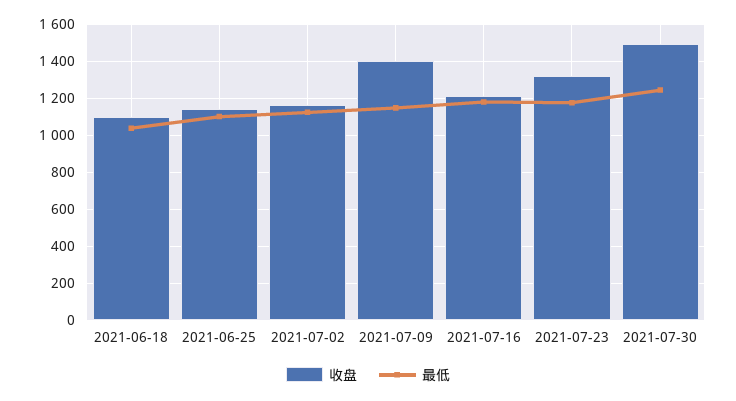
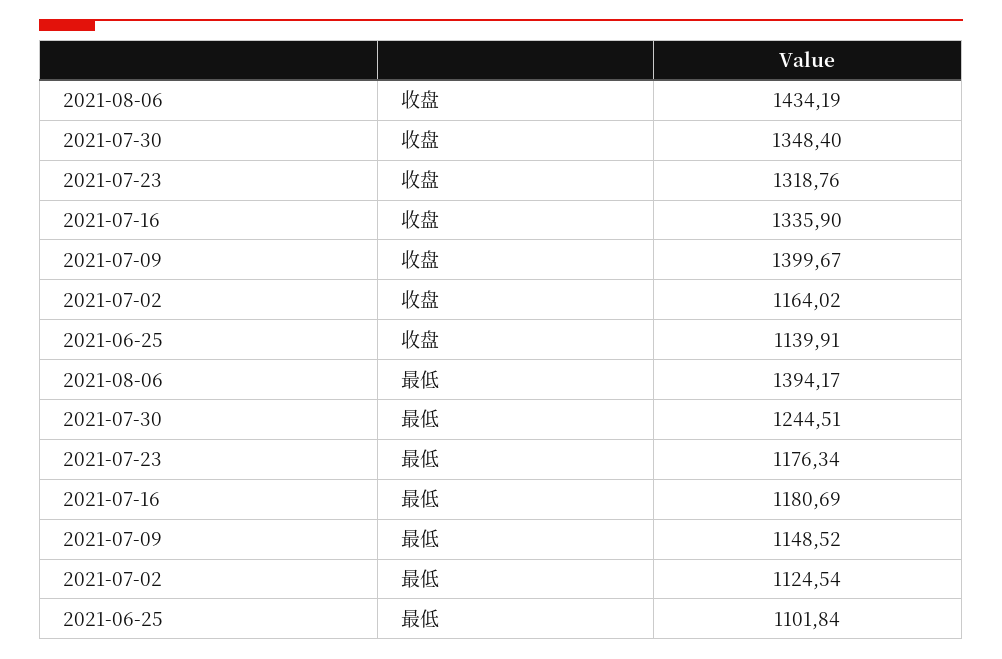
收盘, 2021-06-18: 1100 -> none
最低, 2021-06-18: 1050 -> none
收盘, 2021-07-16: 1200 -> 1335.9
收盘, 2021-07-30: 1500 -> 1348.4
收盘, 2021-08-06: none -> 1434.19
最低, 2021-08-06: none -> 1394.17

